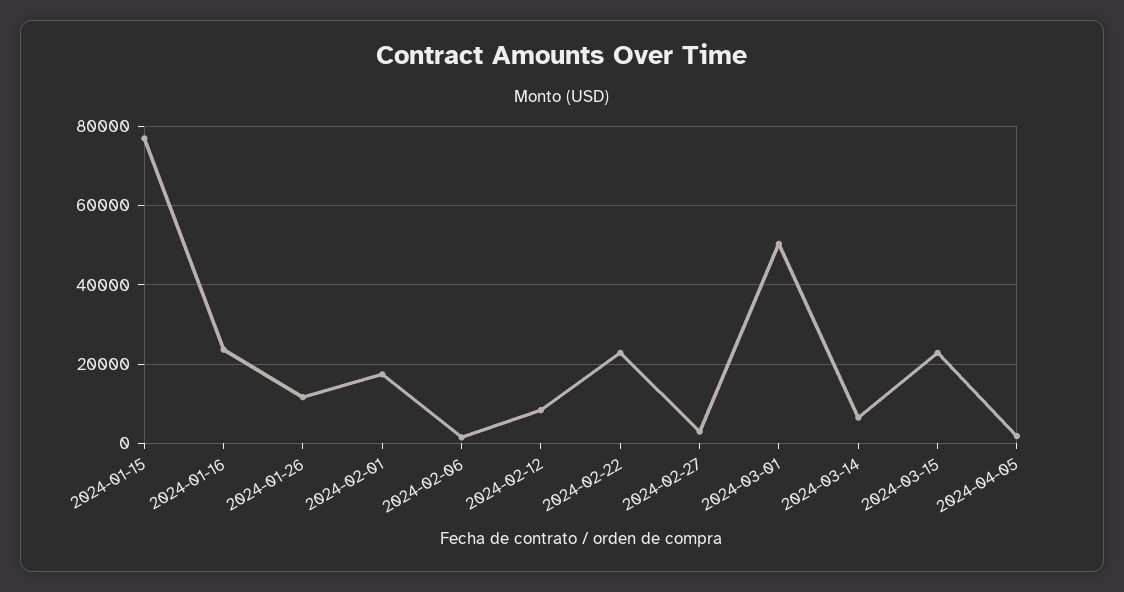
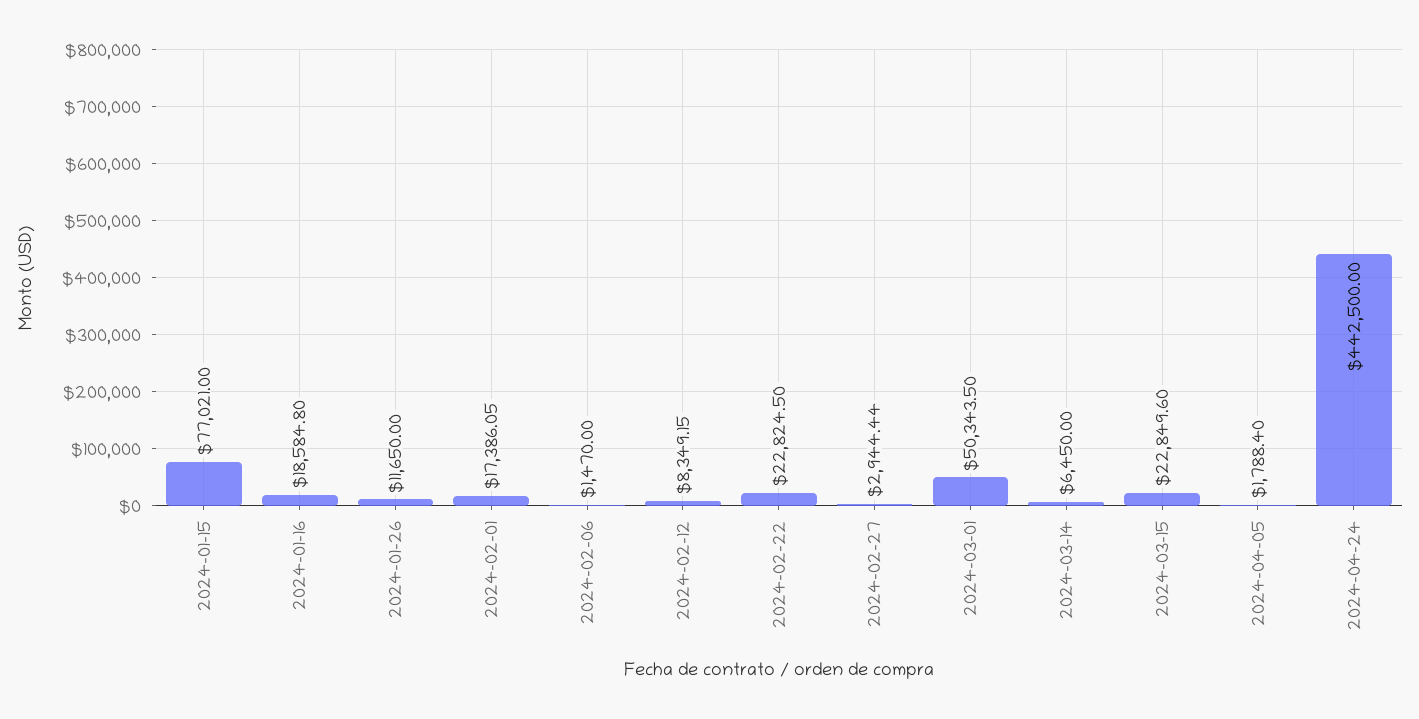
2024-01-16: 24000 -> 18584.8
2024-04-24: none -> 442500

